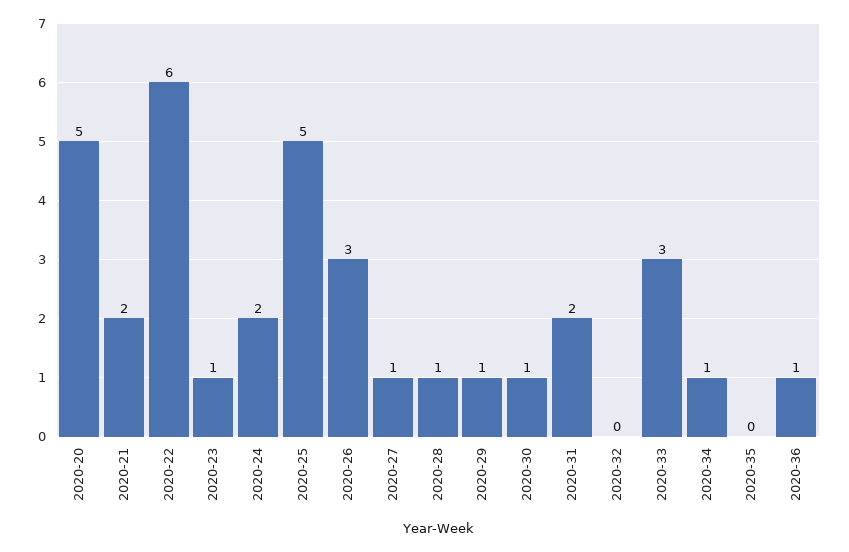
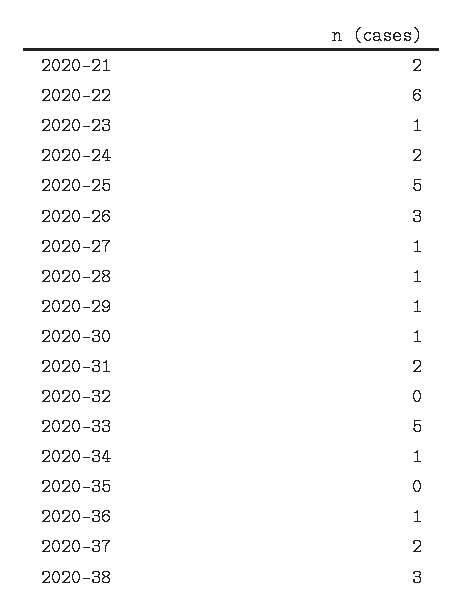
2020-20: 5 -> none
2020-33: 3 -> 5
2020-37: none -> 2
2020-38: none -> 3

